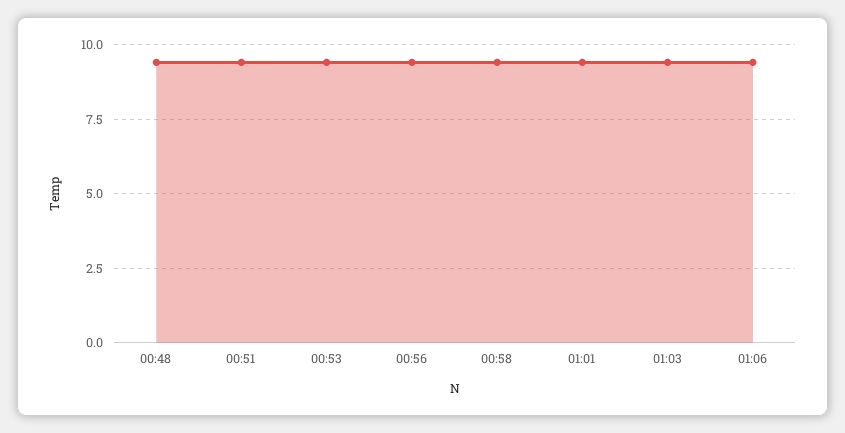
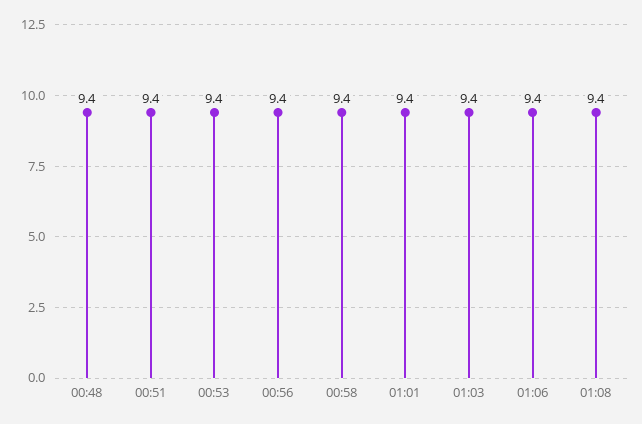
01:08: none -> 9.4

